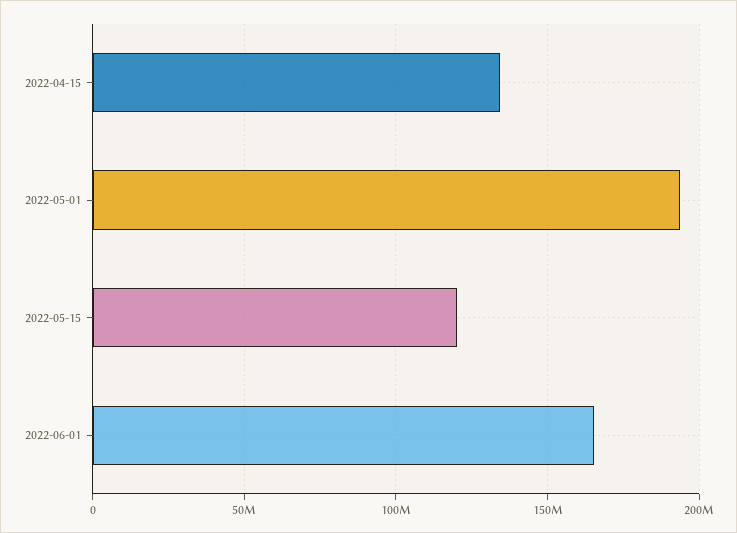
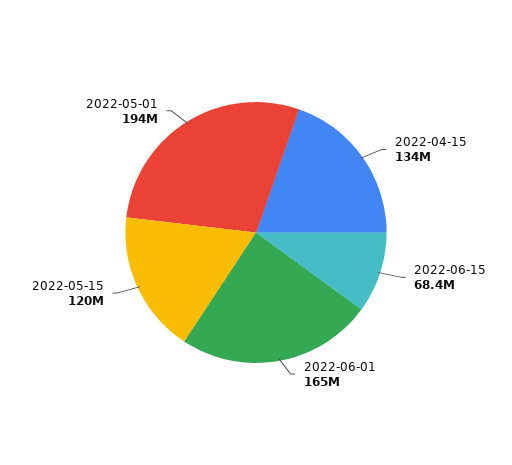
2022-06-15: none -> 68400000

